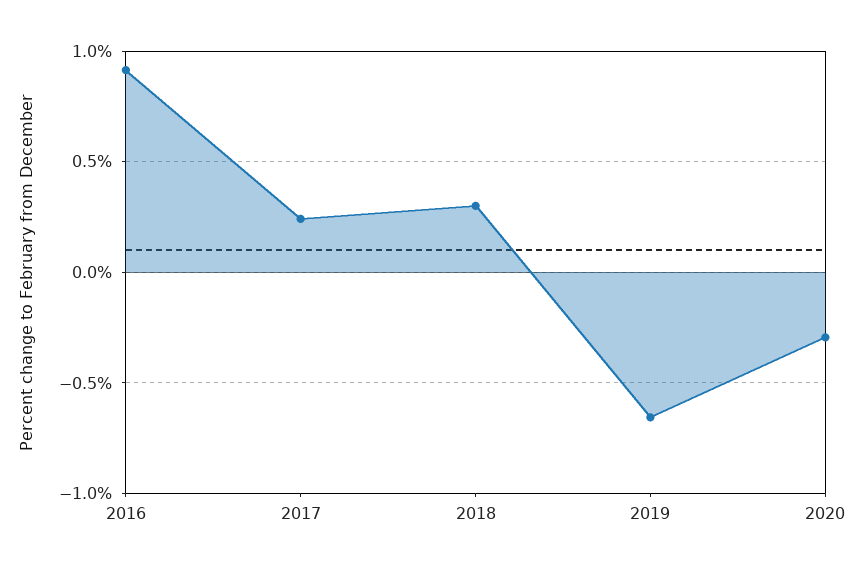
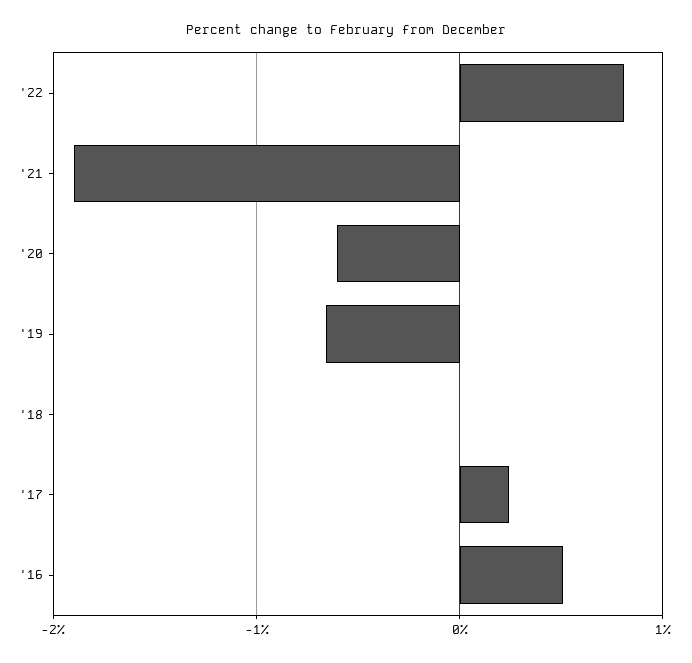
2016: 0.9 -> 0.5
2018: 0.3 -> 0
2020: -0.3 -> -0.6
'22: none -> 0.8
'21: none -> -1.9

